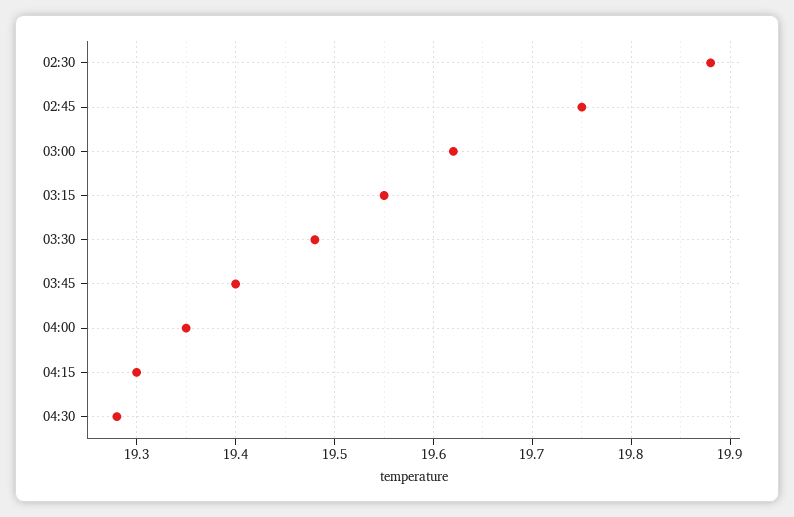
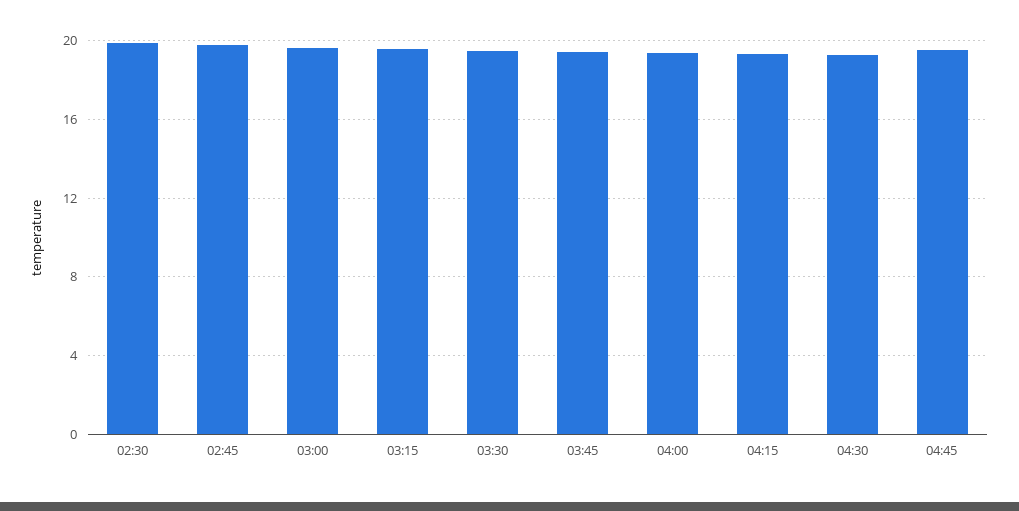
04:45: none -> 19.5

